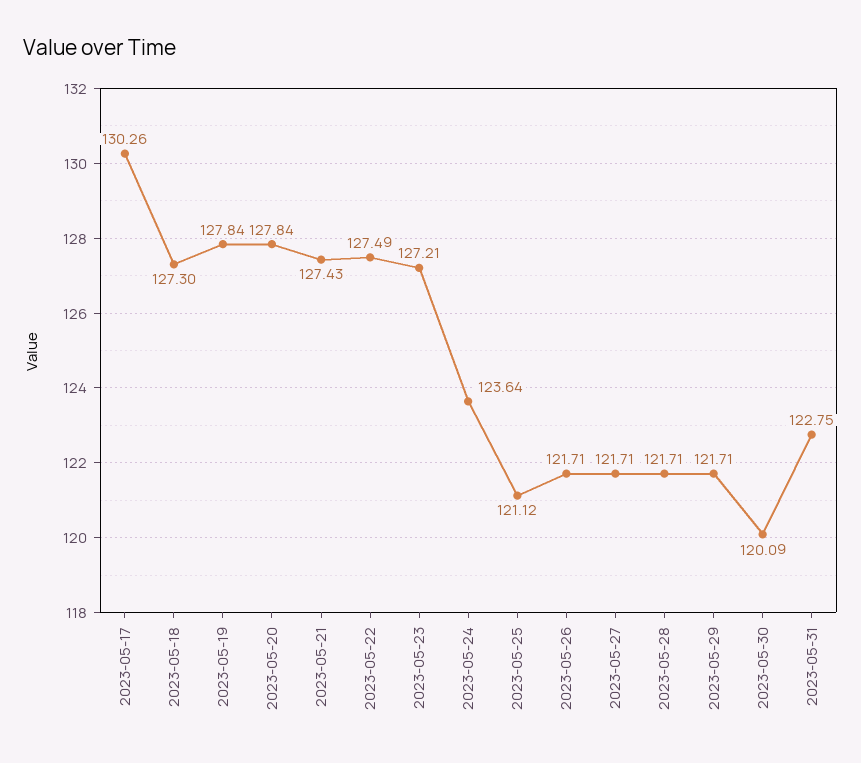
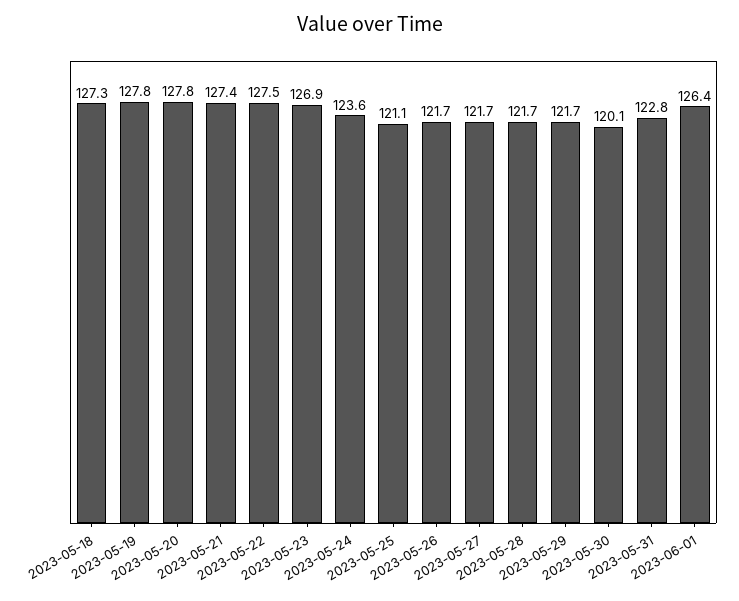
2023-05-17: 130.26 -> none
2023-05-23: 127.21 -> 126.9
2023-06-01: none -> 126.4

